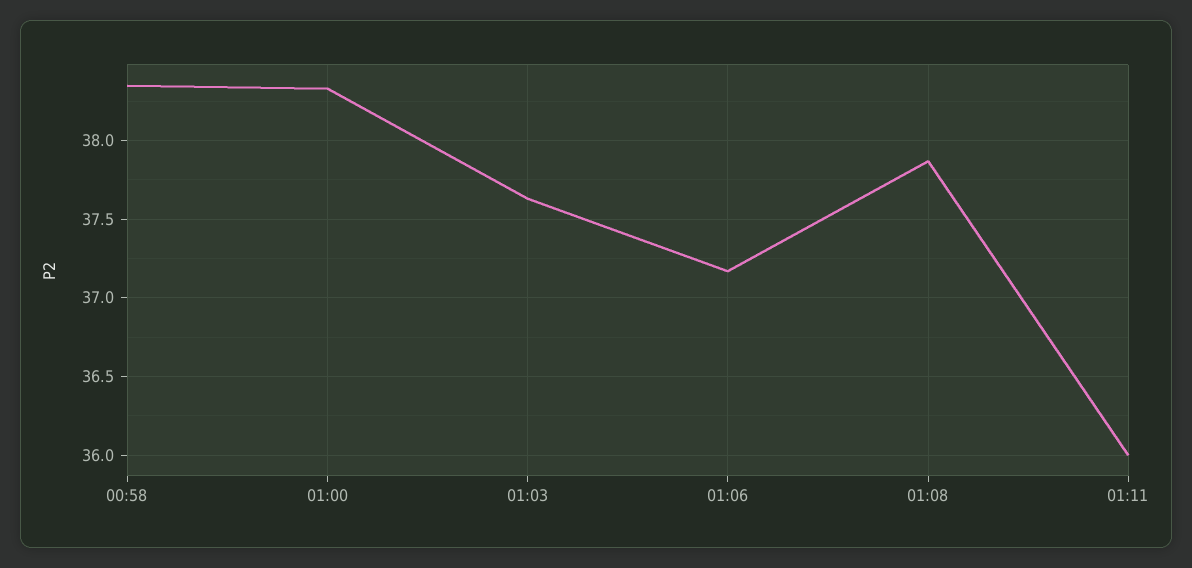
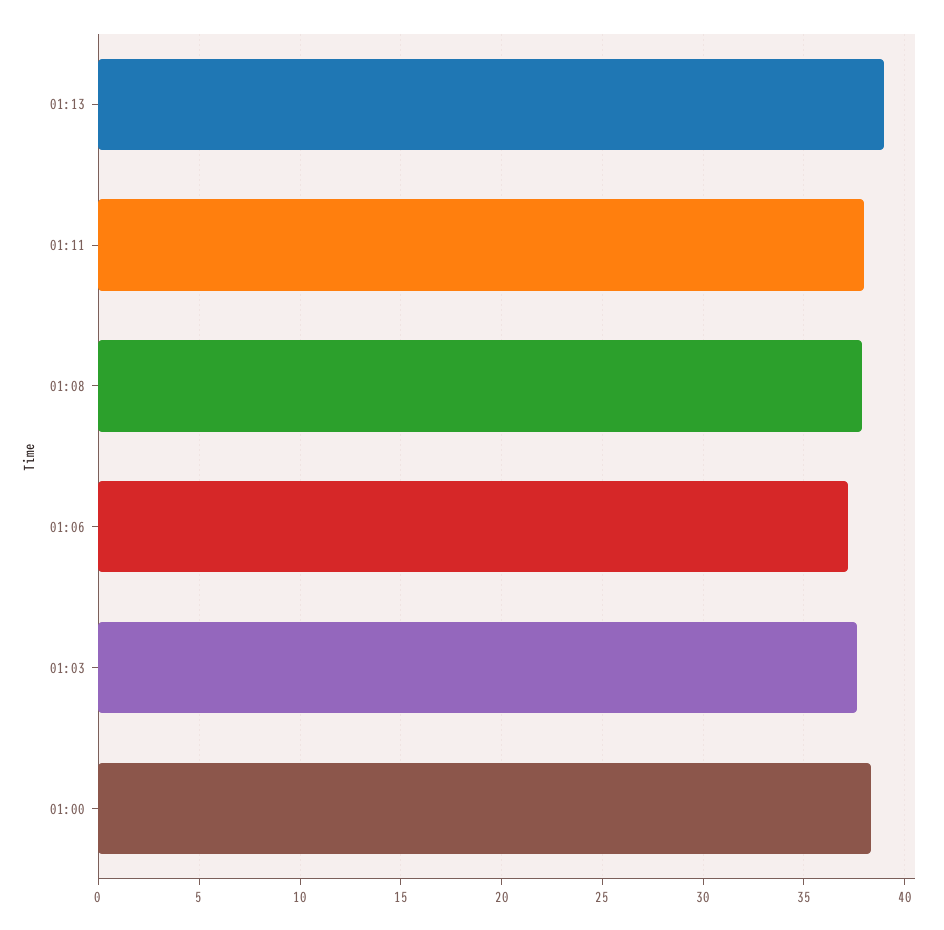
00:58: 38.35 -> none
01:11: 36 -> 38
01:13: none -> 39

